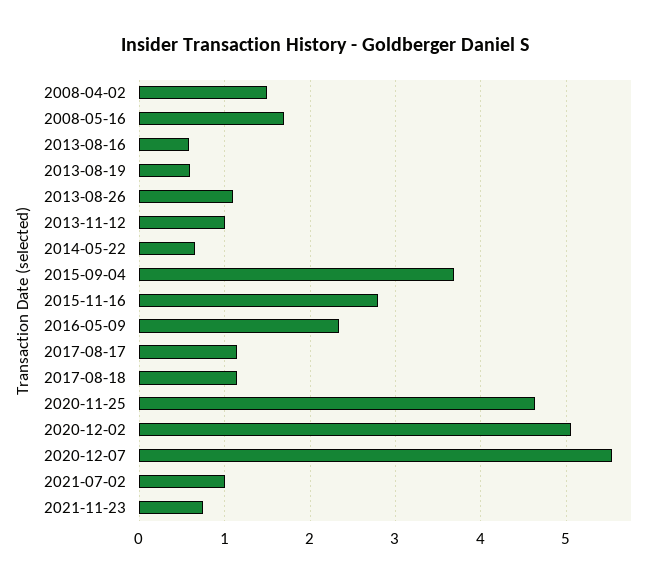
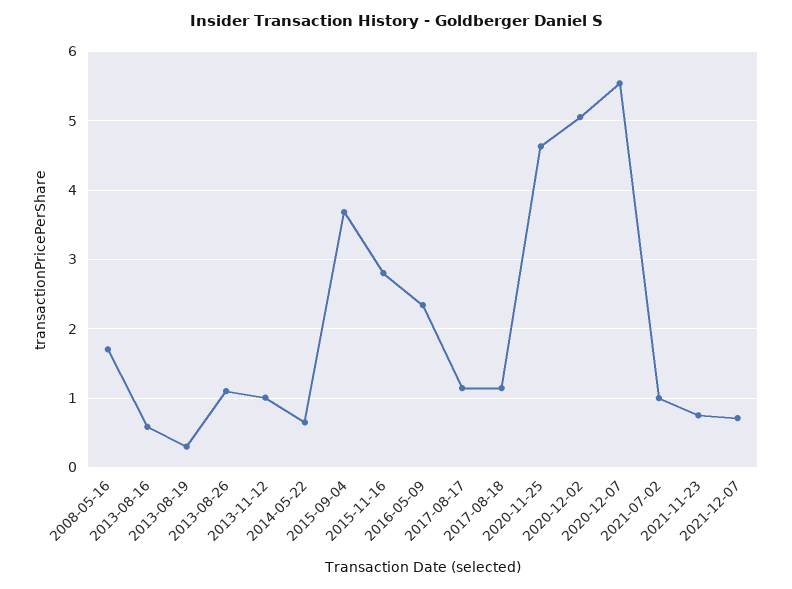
2008-04-02: 1.5 -> none
2013-08-19: 0.6 -> 0.3
2021-12-07: none -> 0.7

